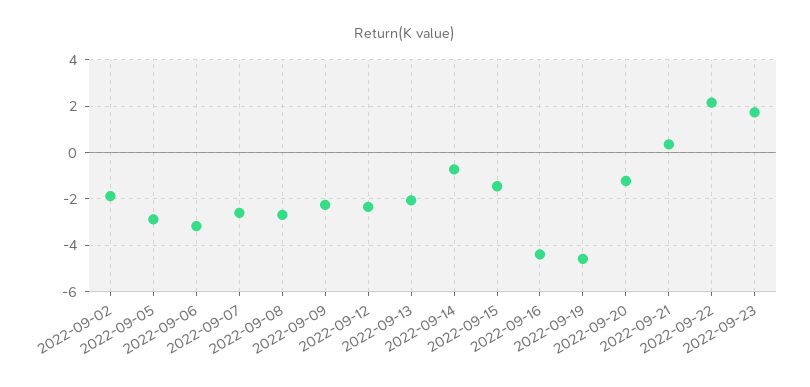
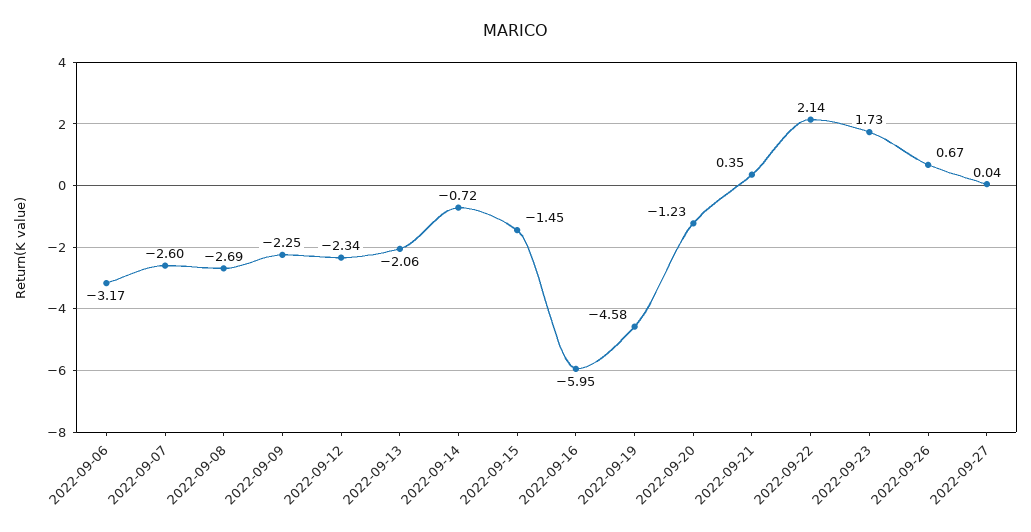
2022-09-02: -2 -> none
2022-09-05: -3 -> none
2022-09-16: -4.5 -> -5.95
2022-09-26: none -> 0.67
2022-09-27: none -> 0.04

